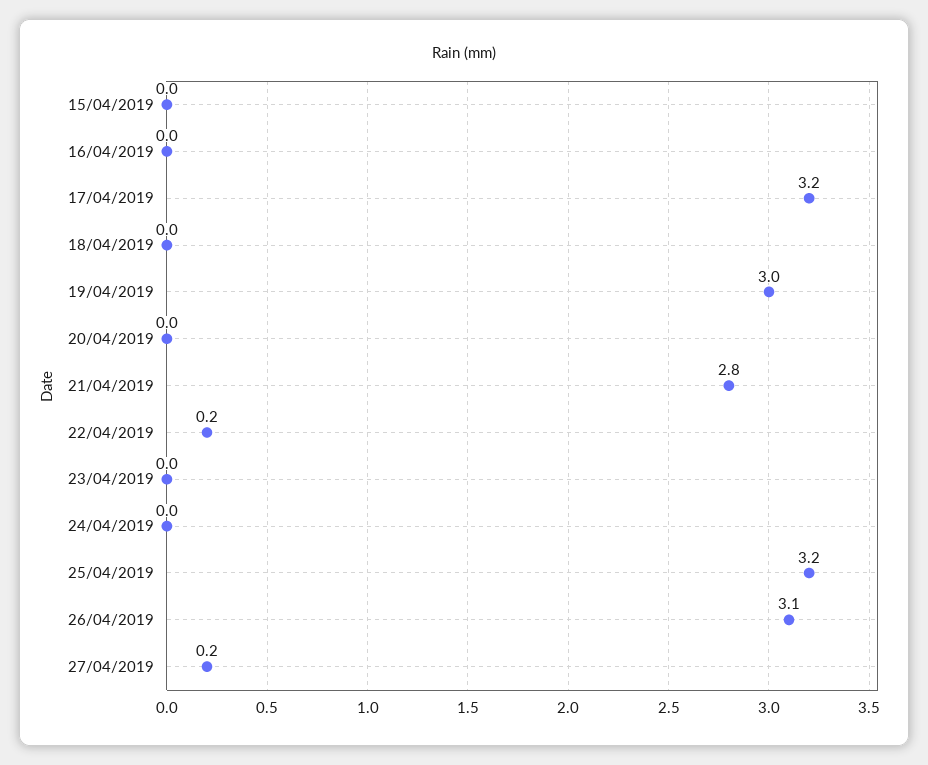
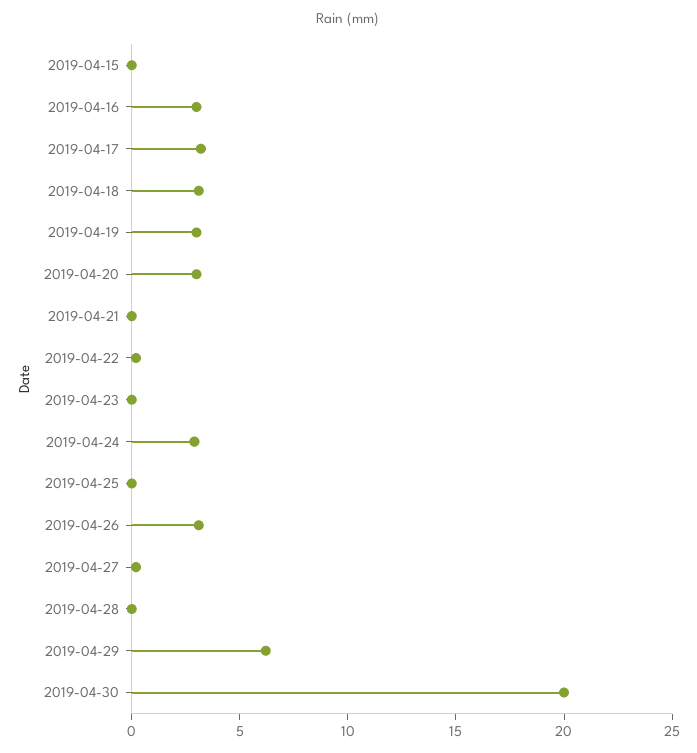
16/04/2019: 0 -> 3
18/04/2019: 0 -> 3
20/04/2019: 0 -> 3
21/04/2019: 2.8 -> 0
24/04/2019: 0 -> 3
25/04/2019: 3.2 -> 0
2019-04-28: none -> 0
2019-04-29: none -> 6
2019-04-30: none -> 20

